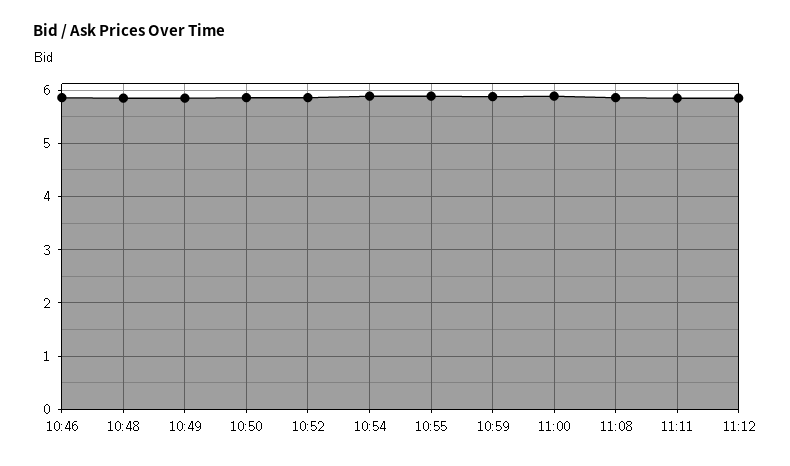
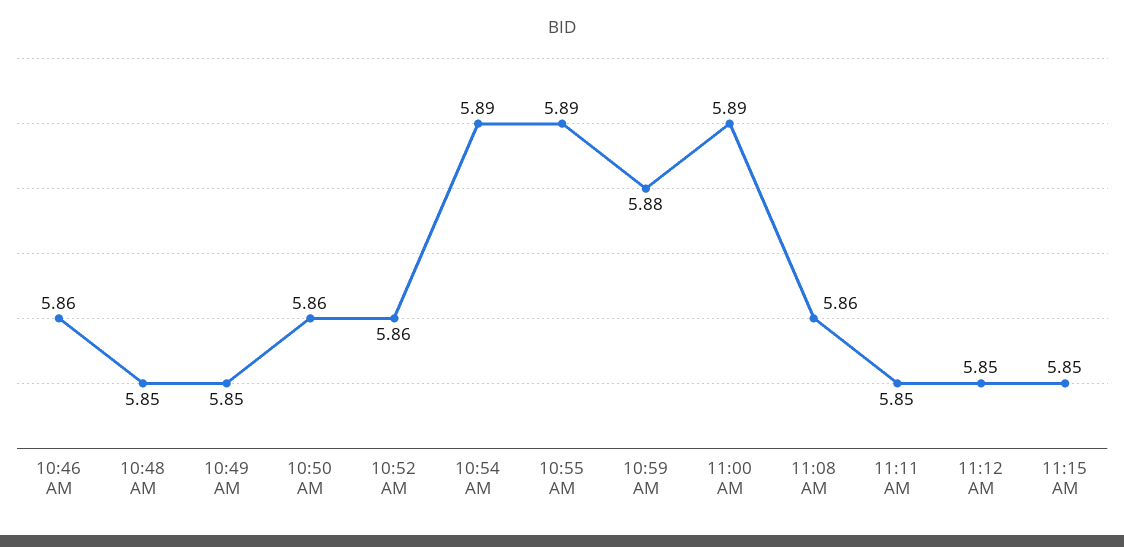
11:15 AM: none -> 5.85

